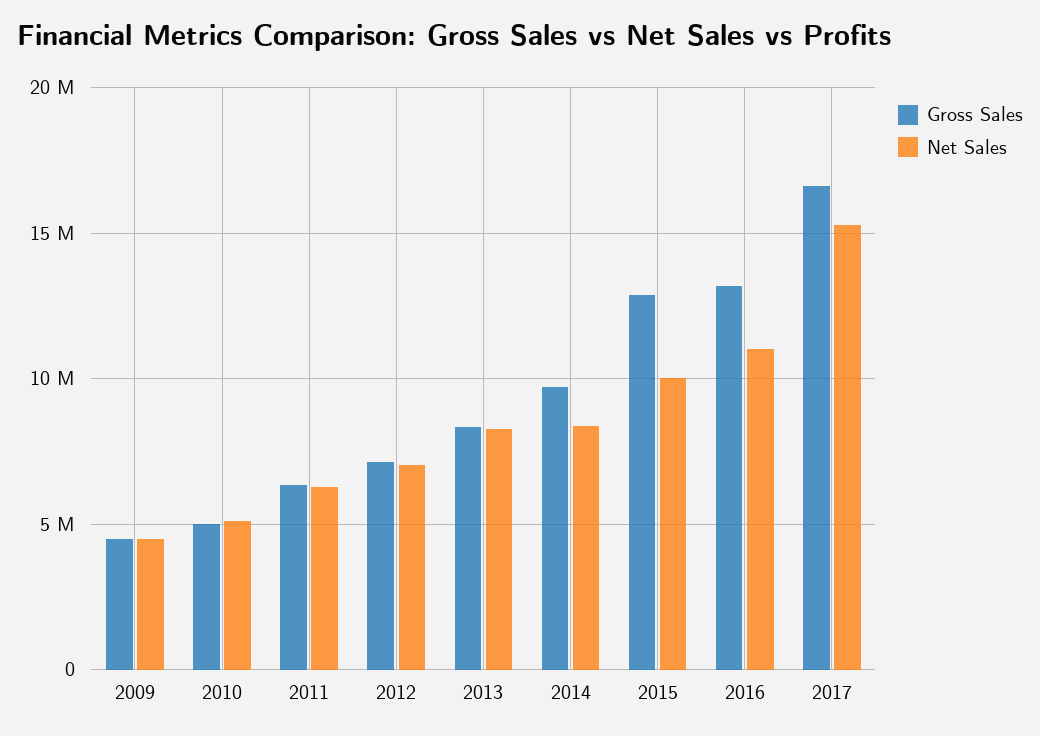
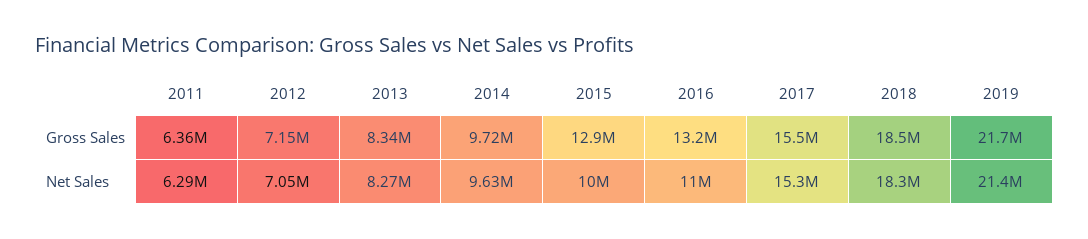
Gross Sales, 2009: 4500000 -> none
Net Sales, 2009: 4500000 -> none
Gross Sales, 2010: 5000000 -> none
Net Sales, 2010: 5000000 -> none
Net Sales, 2014: 8500000 -> 9630000
Gross Sales, 2017: 16500000 -> 15500000
Gross Sales, 2018: none -> 18500000
Gross Sales, 2019: none -> 21700000
Net Sales, 2018: none -> 18300000
Net Sales, 2019: none -> 21400000

